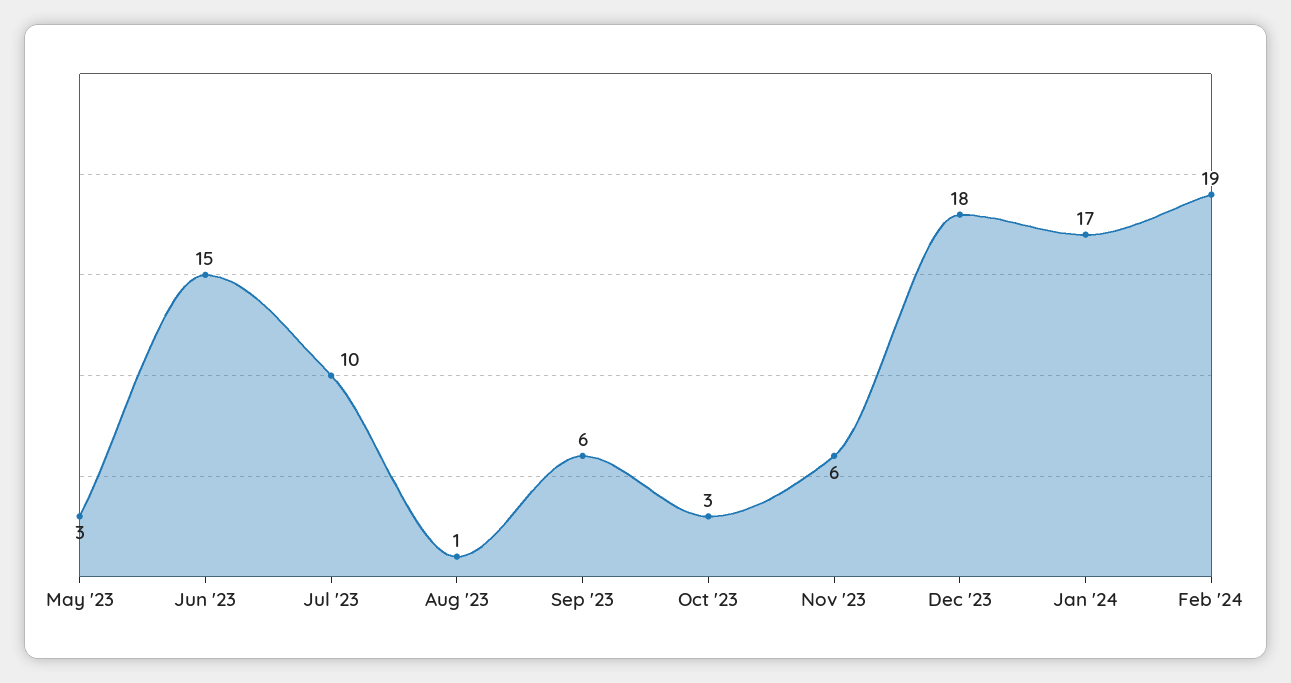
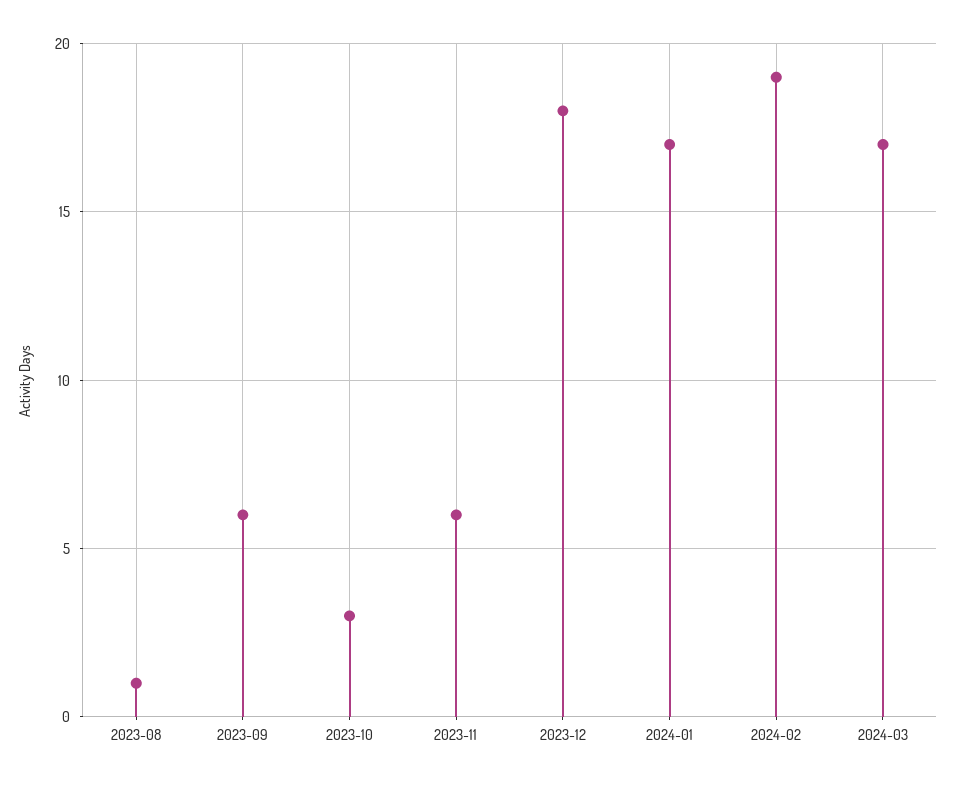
May '23: 3 -> none
Jun '23: 15 -> none
Jul '23: 10 -> none
2024-03: none -> 17

